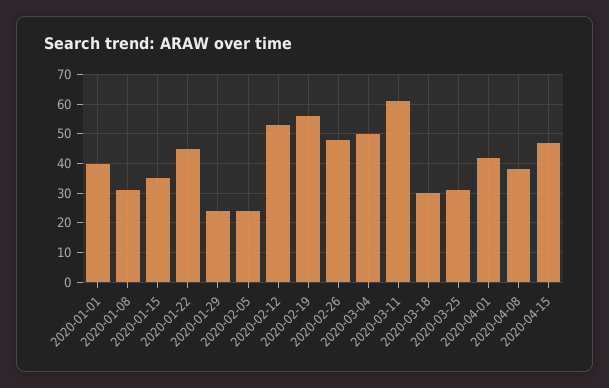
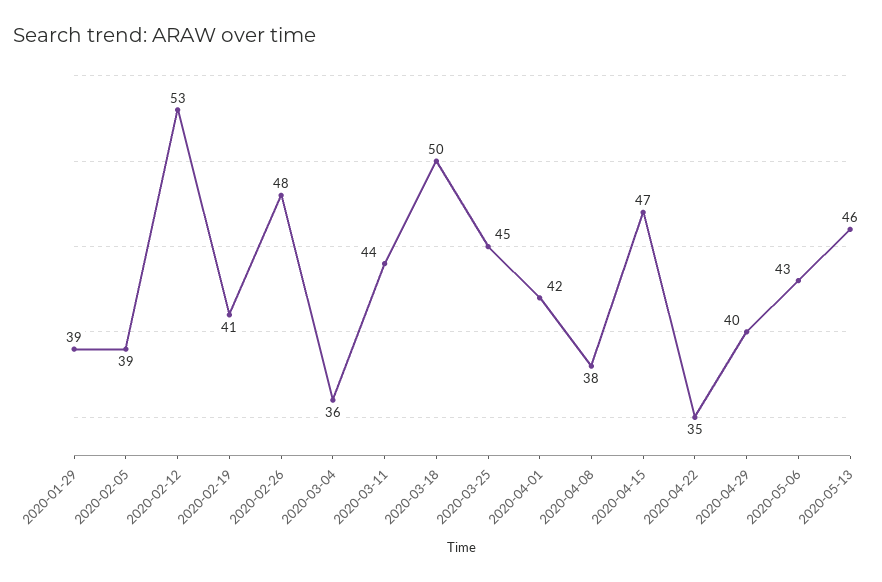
2020-01-01: 40 -> none
2020-01-08: 30 -> none
2020-01-15: 35 -> none
2020-01-22: 45 -> none
2020-01-29: 25 -> 39
2020-02-05: 25 -> 39
2020-02-19: 55 -> 41
2020-03-04: 50 -> 36
2020-03-11: 60 -> 44
2020-03-18: 30 -> 50
2020-03-25: 30 -> 45
2020-04-22: none -> 35
2020-04-29: none -> 40
2020-05-06: none -> 43
2020-05-13: none -> 46

